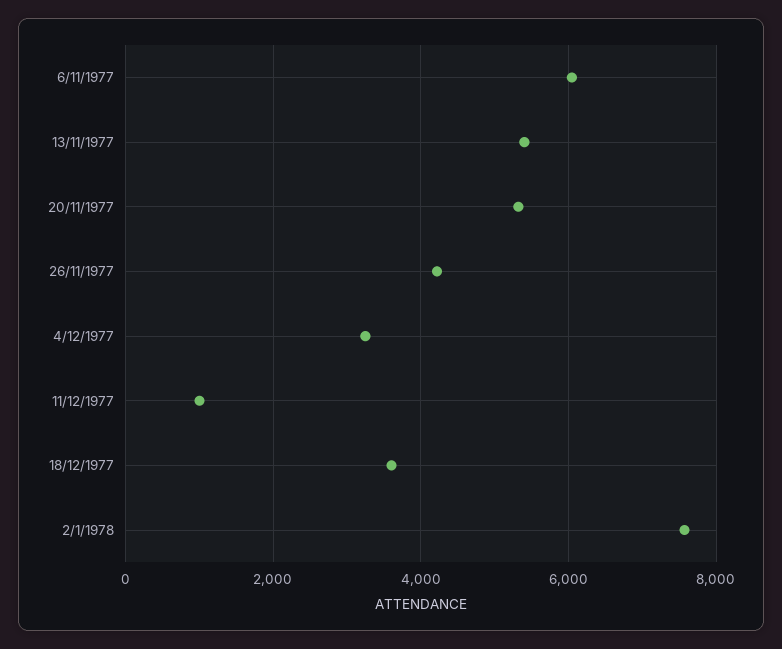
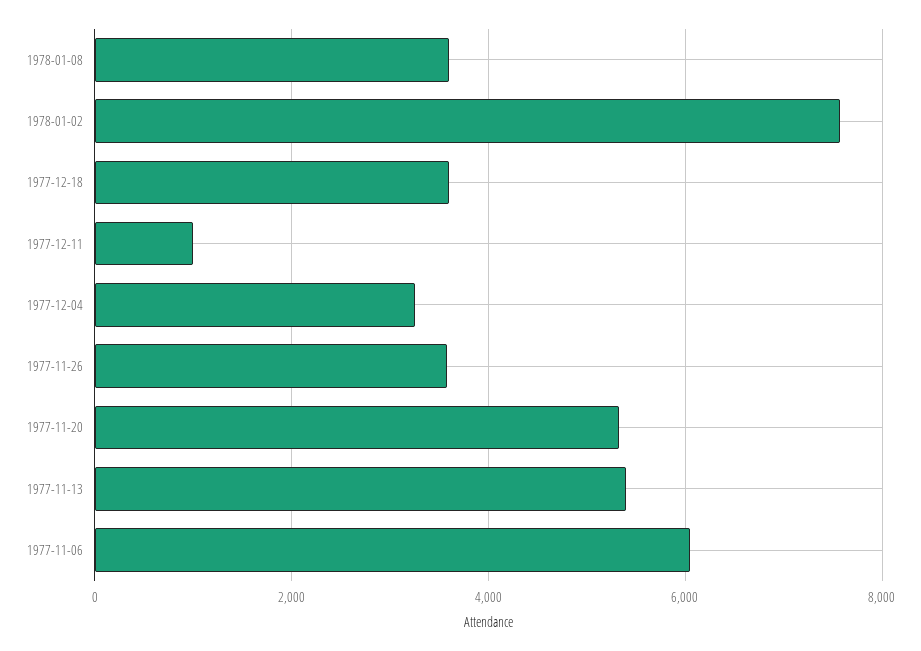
26/11/1977: 4200 -> 3600
1978-01-08: none -> 3600

